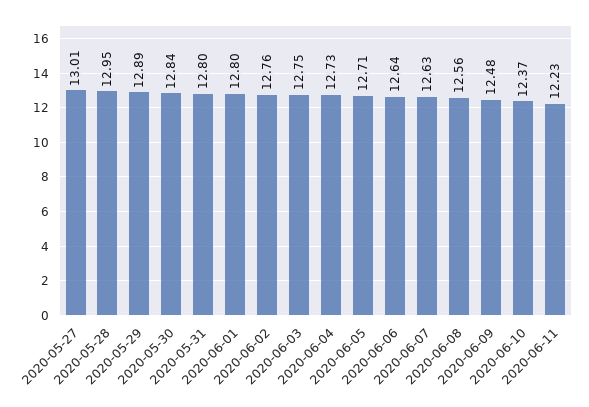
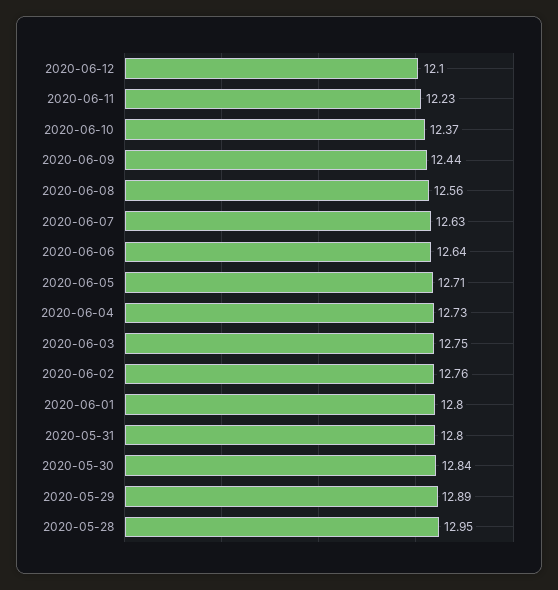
2020-05-27: 13.01 -> none
2020-06-09: 12.48 -> 12.44
2020-06-12: none -> 12.1

